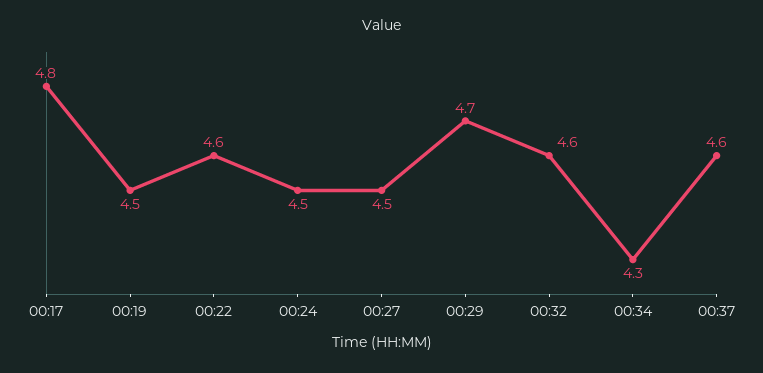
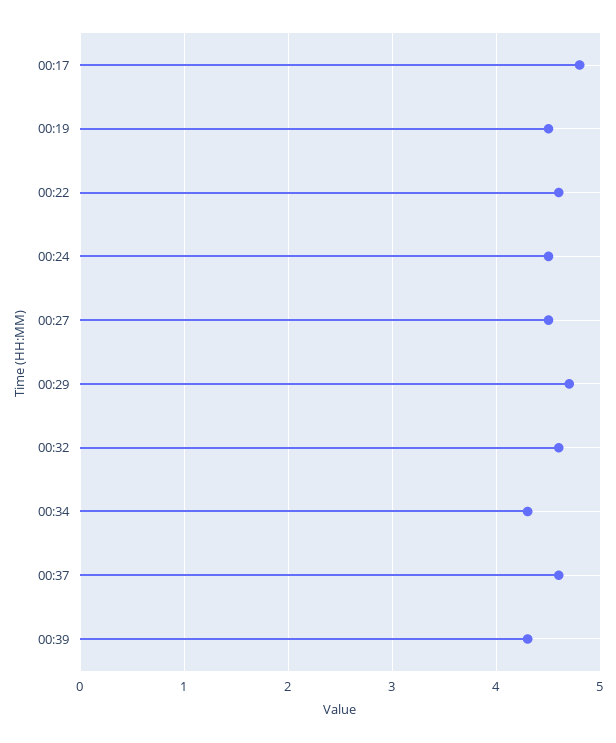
00:39: none -> 4.3

